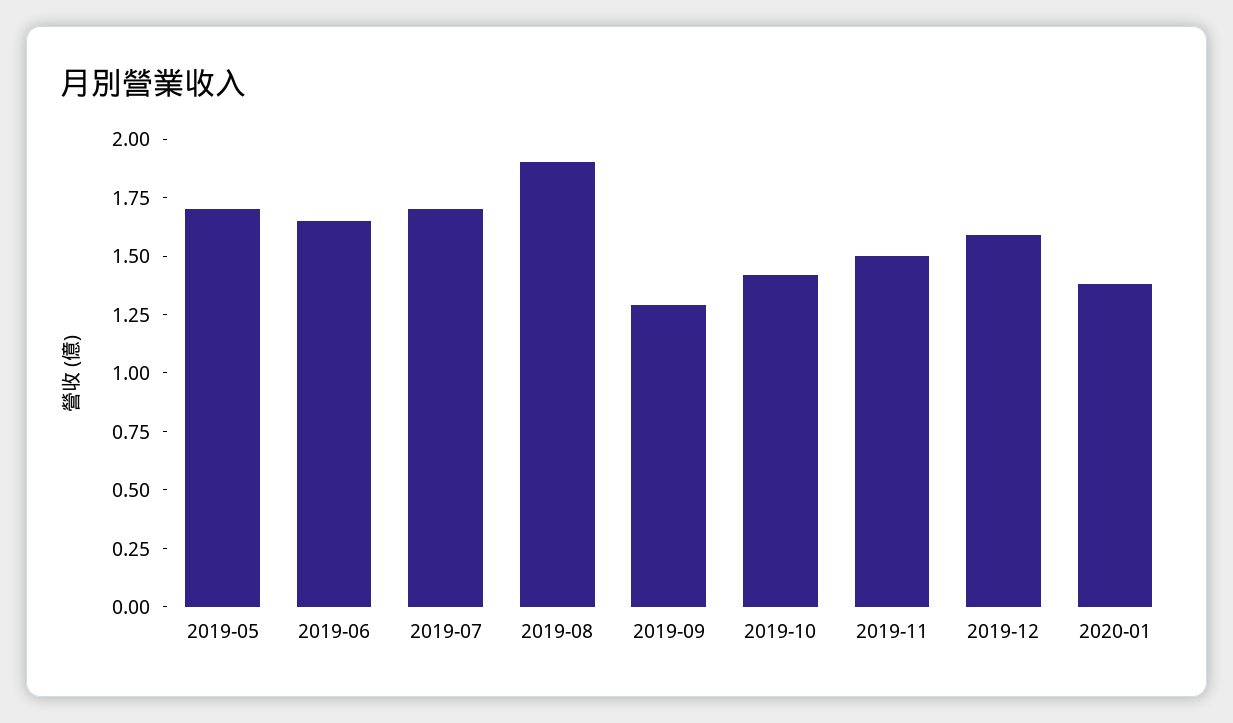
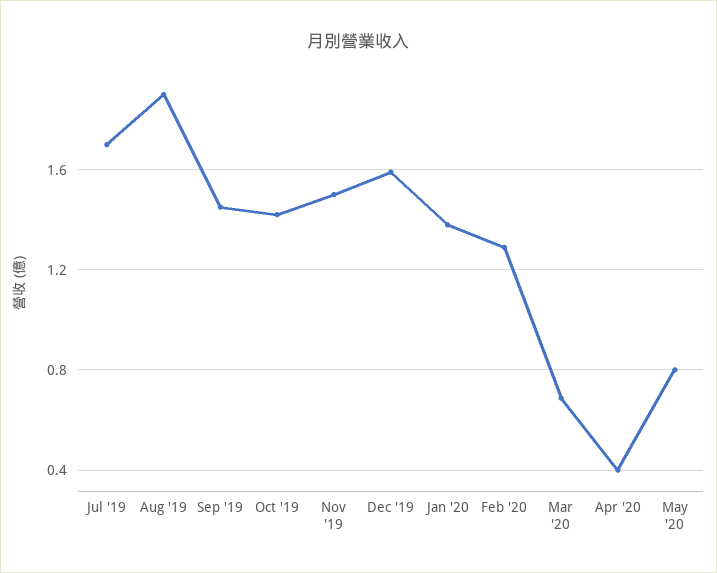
2019-05: 1.7 -> none
2019-06: 1.65 -> none
2019-09: 1.3 -> 1.45
Feb '20: none -> 1.3
Mar '20: none -> 0.7
Apr '20: none -> 0.4
May '20: none -> 0.8

